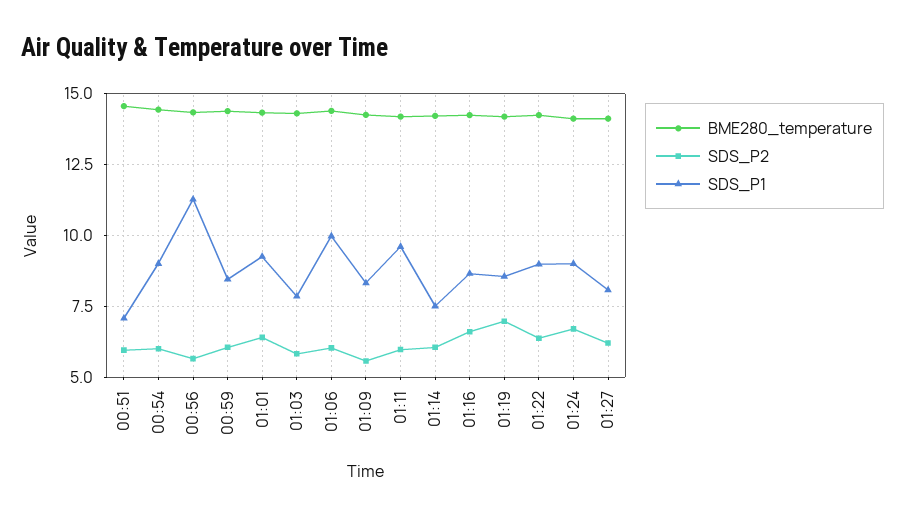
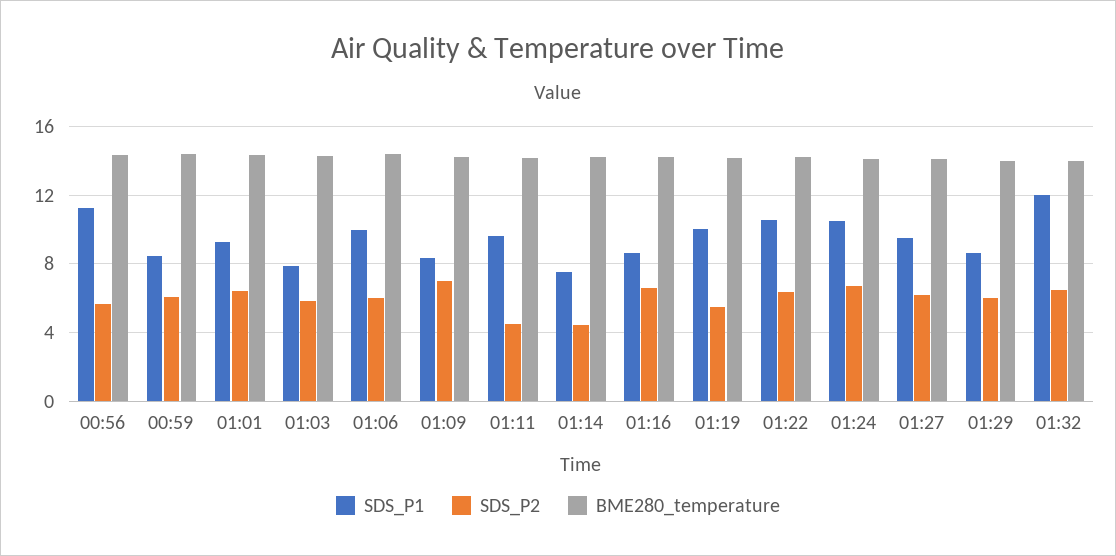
BME280_temperature, 00:51: 14.5 -> none
SDS_P2, 00:51: 6 -> none
SDS_P1, 00:51: 7 -> none
BME280_temperature, 00:54: 14.5 -> none
SDS_P2, 00:54: 6 -> none
SDS_P1, 00:54: 9 -> none
SDS_P2, 01:09: 5.5 -> 7
SDS_P2, 01:11: 6 -> 4.5
SDS_P2, 01:14: 6 -> 4.5
SDS_P2, 01:19: 7 -> 5.5
SDS_P1, 01:19: 8.5 -> 10
SDS_P1, 01:22: 9 -> 10.5
SDS_P1, 01:24: 9 -> 10.5
SDS_P1, 01:27: 8 -> 9.5
SDS_P1, 01:29: none -> 8.5
SDS_P2, 01:29: none -> 6
BME280_temperature, 01:29: none -> 14
SDS_P1, 01:32: none -> 12
SDS_P2, 01:32: none -> 6.5
BME280_temperature, 01:32: none -> 14

